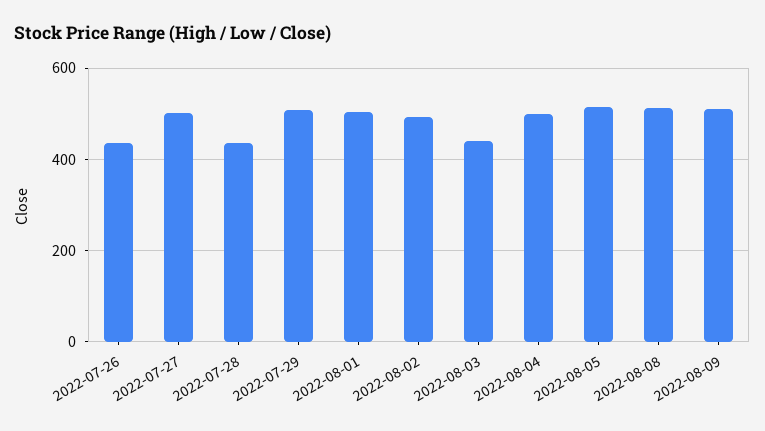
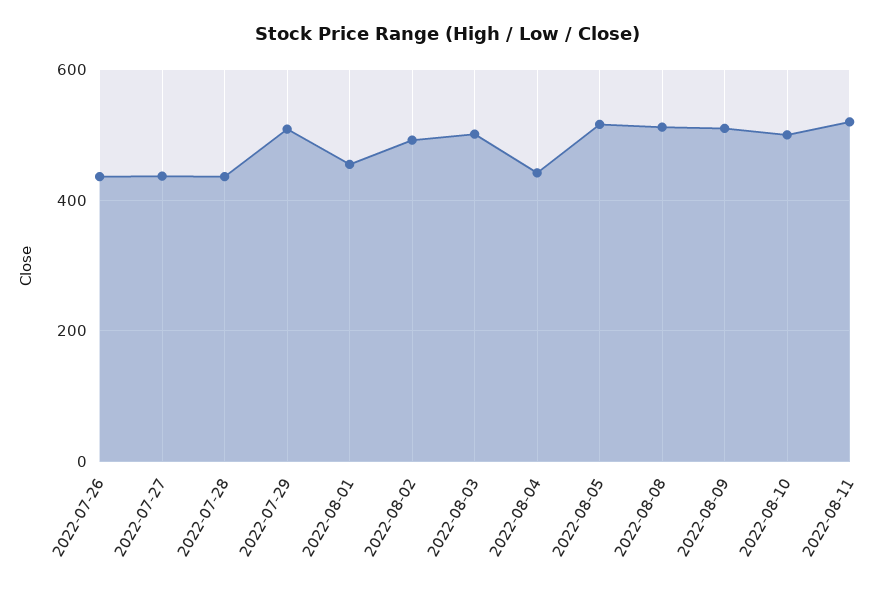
2022-07-27: 500 -> 440
2022-08-01: 500 -> 460
2022-08-03: 440 -> 500
2022-08-04: 500 -> 440
2022-08-10: none -> 500
2022-08-11: none -> 520

